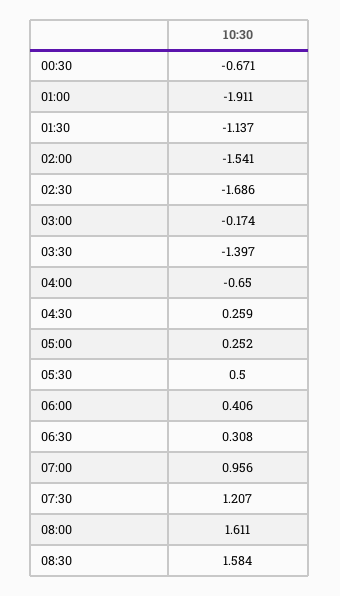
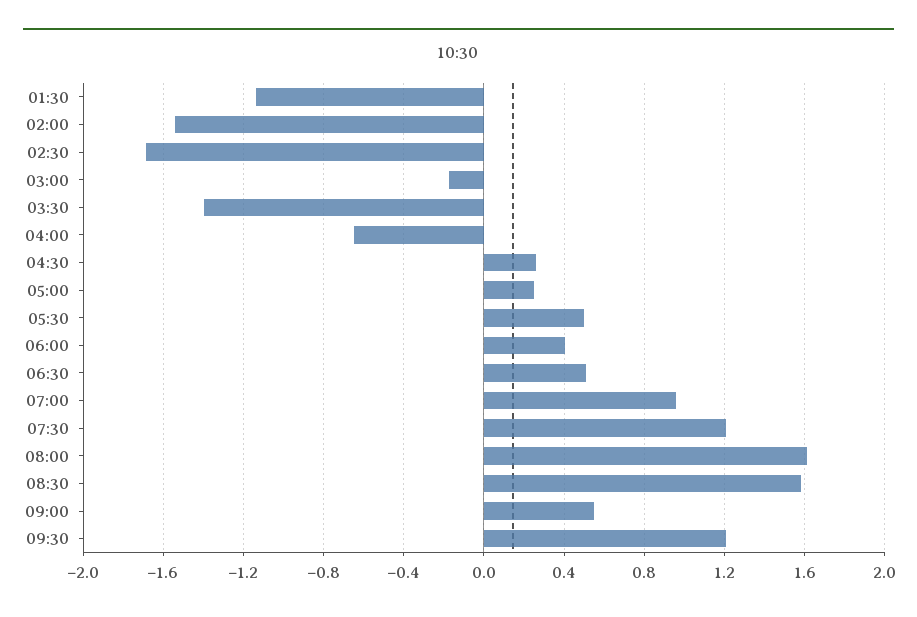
00:30: -0.671 -> none
01:00: -1.911 -> none
06:30: 0.308 -> 0.5
09:00: none -> 0.55
09:30: none -> 1.2

